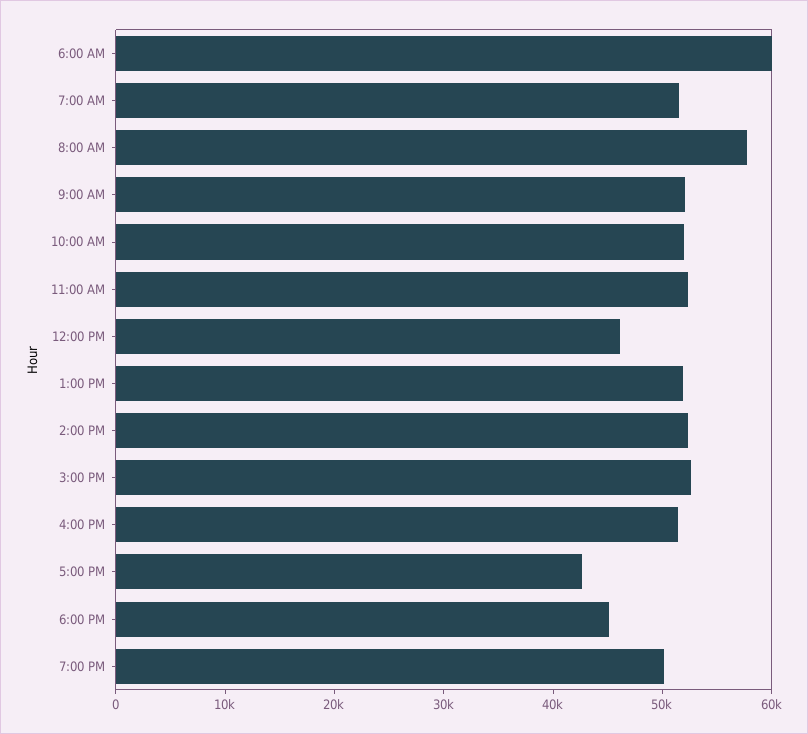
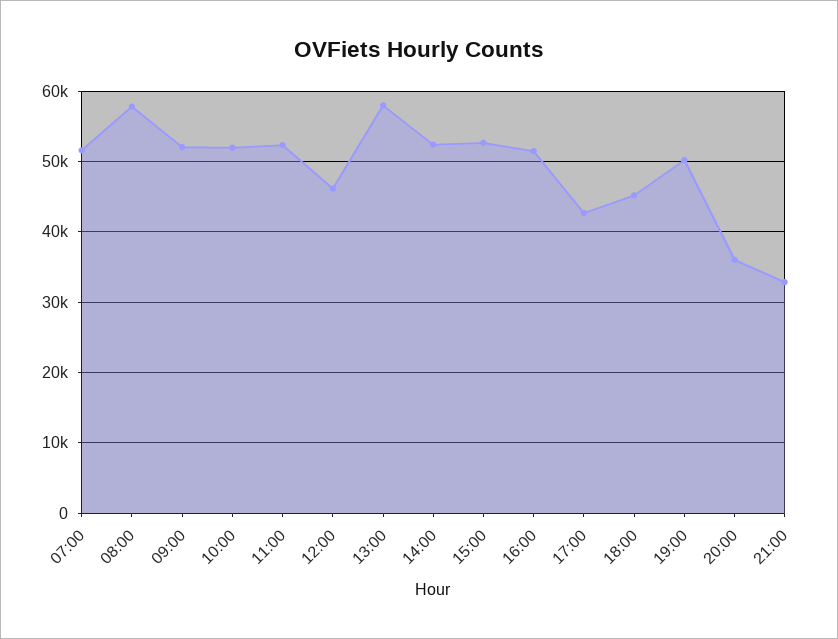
6:00 AM: 60000 -> none
1:00 PM: 52000 -> 58000
20:00: none -> 36000
21:00: none -> 33000

